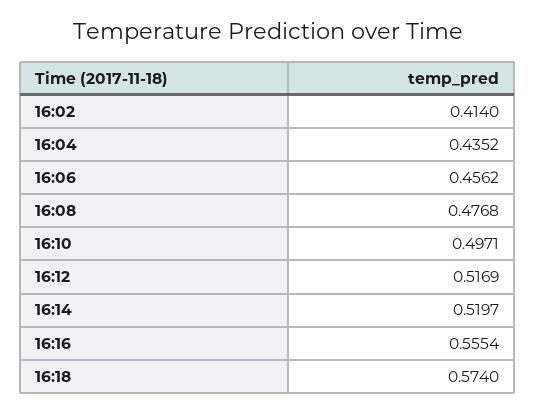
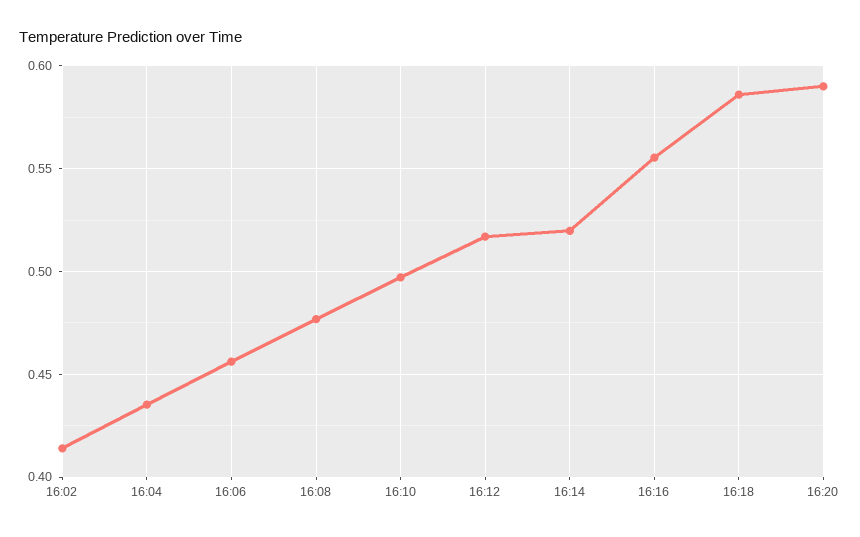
16:18: 0.574 -> 0.585
16:20: none -> 0.59

